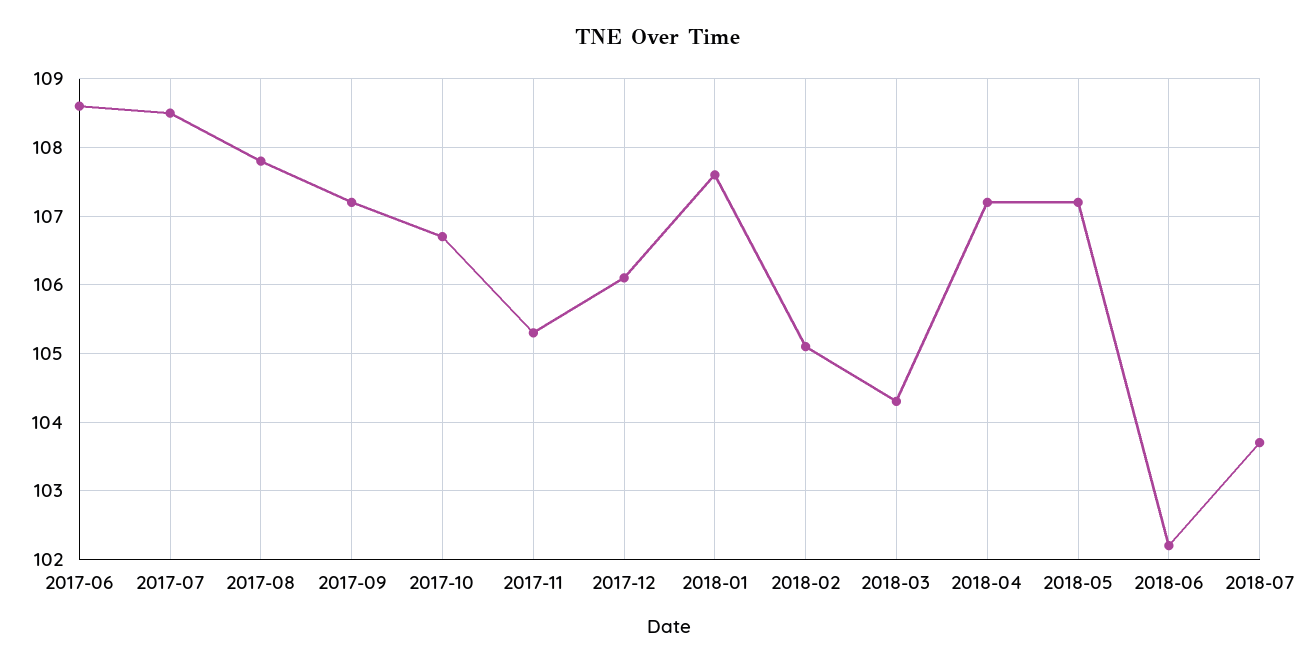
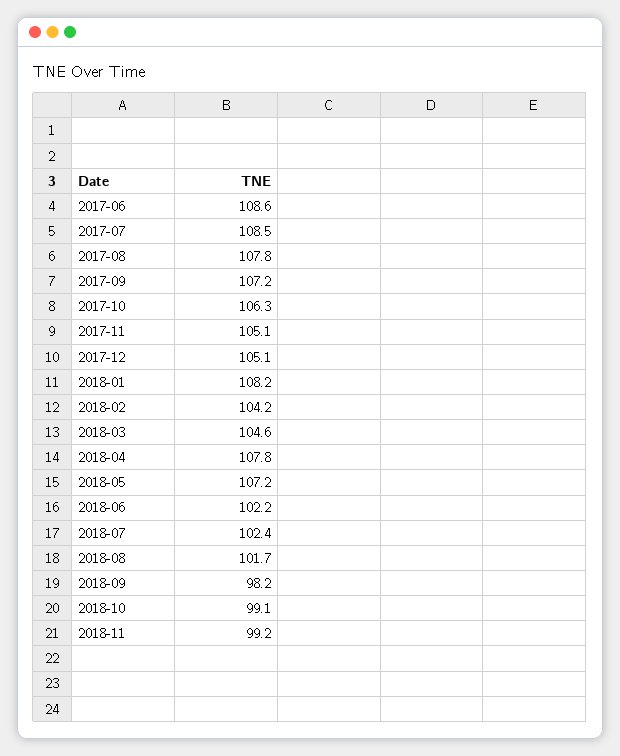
2017-10: 106.7 -> 106.3
2017-11: 105.3 -> 105.1
2017-12: 106.1 -> 105.1
2018-01: 107.6 -> 108.2
2018-02: 105.1 -> 104.2
2018-03: 104.3 -> 104.6
2018-04: 107.2 -> 107.8
2018-07: 103.7 -> 102.4
2018-08: none -> 101.7
2018-09: none -> 98.2
2018-10: none -> 99.1
2018-11: none -> 99.2

